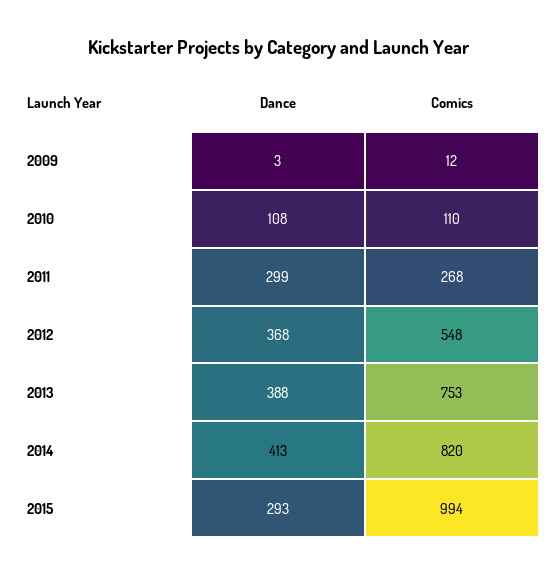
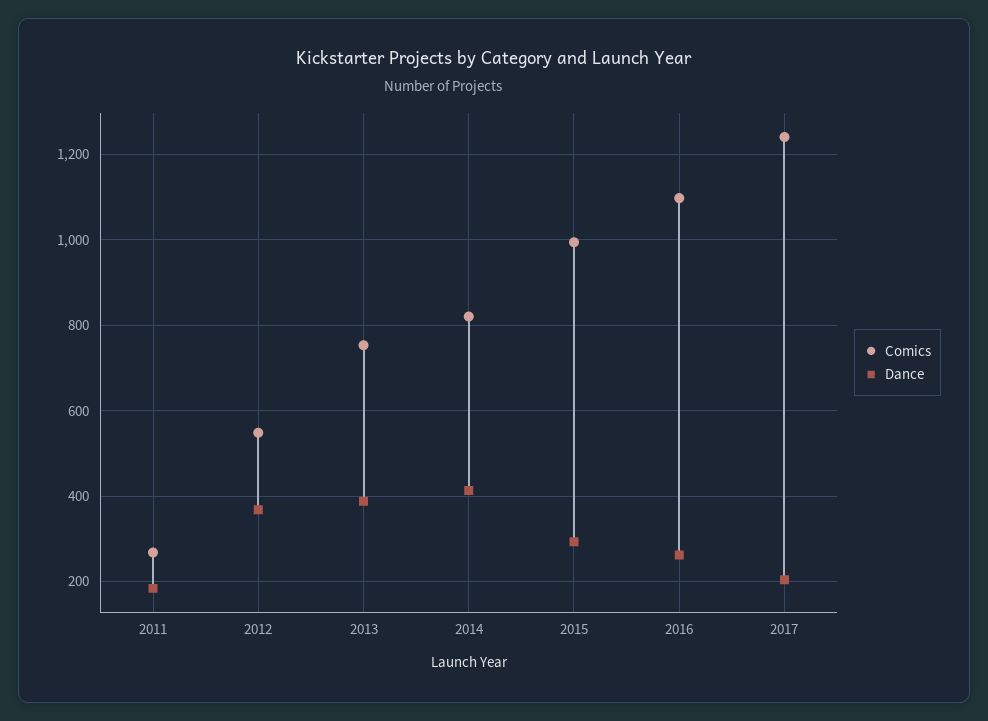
Dance, 2009: 3 -> none
Comics, 2009: 12 -> none
Dance, 2010: 108 -> none
Comics, 2010: 110 -> none
Dance, 2011: 299 -> 180
Comics, 2016: none -> 1100
Dance, 2016: none -> 260
Comics, 2017: none -> 1240
Dance, 2017: none -> 200

